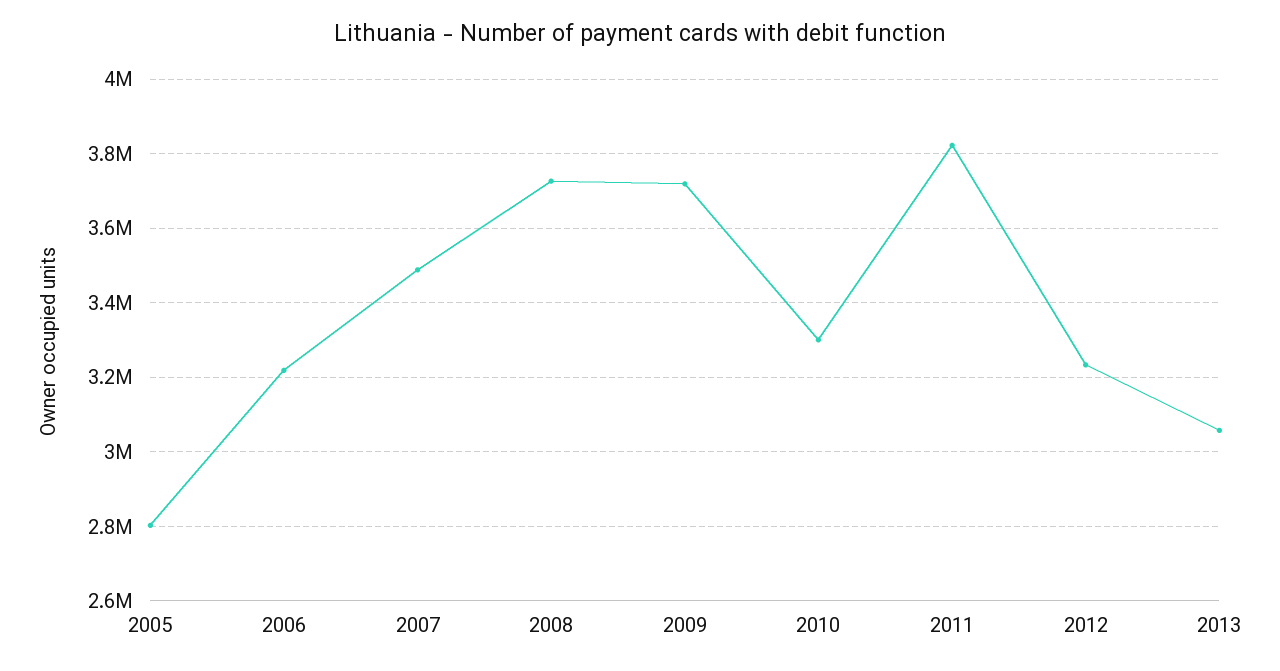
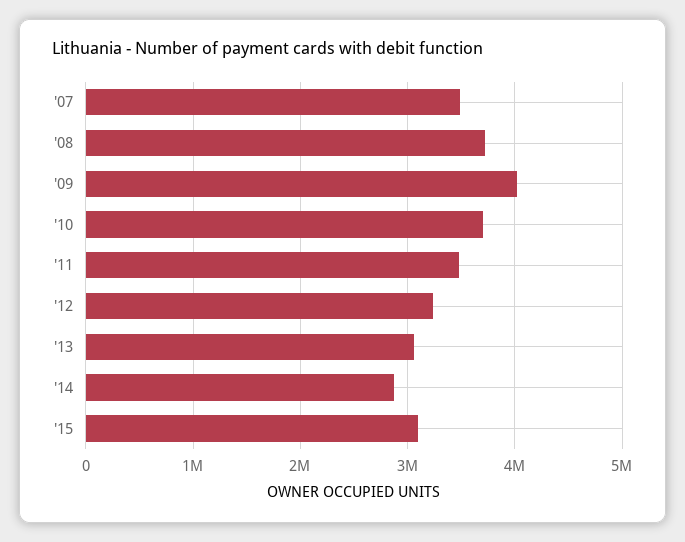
2005: 2800000 -> none
2006: 3220000 -> none
2009: 3720000 -> 4000000
2010: 3300000 -> 3700000
2011: 3820000 -> 3500000
'14: none -> 2900000
'15: none -> 3100000

